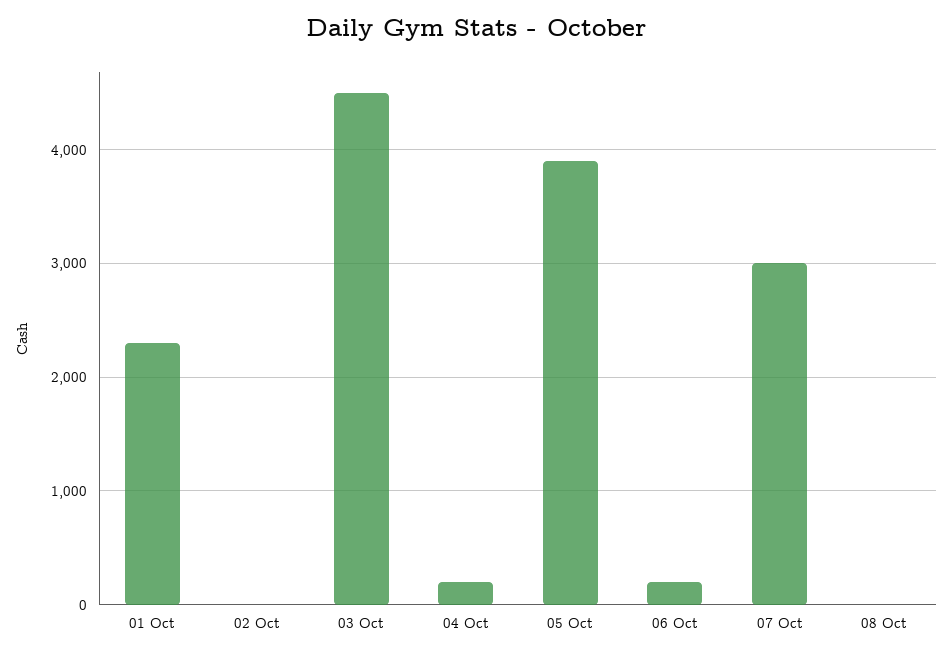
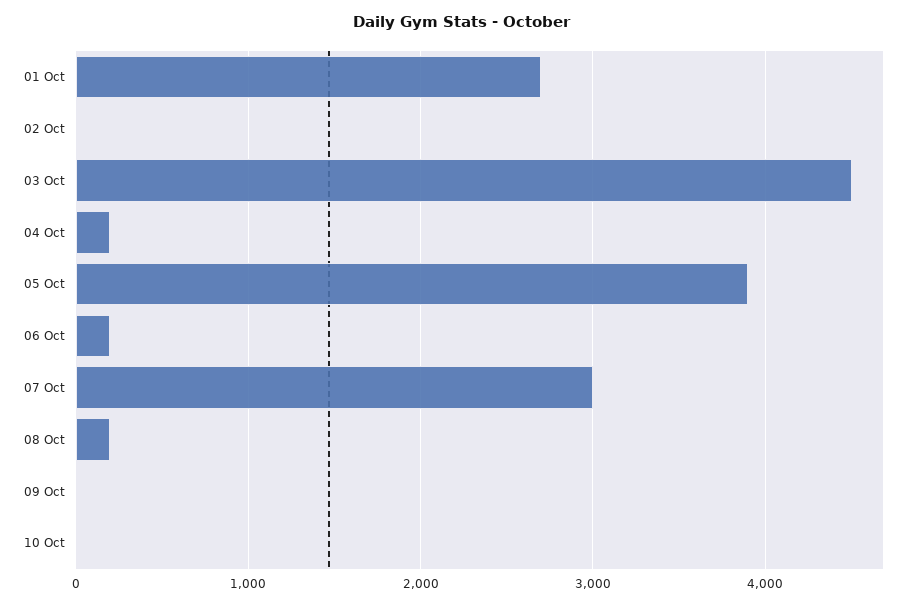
01 Oct: 2300 -> 2700
08 Oct: 0 -> 200
09 Oct: none -> 0
10 Oct: none -> 0

